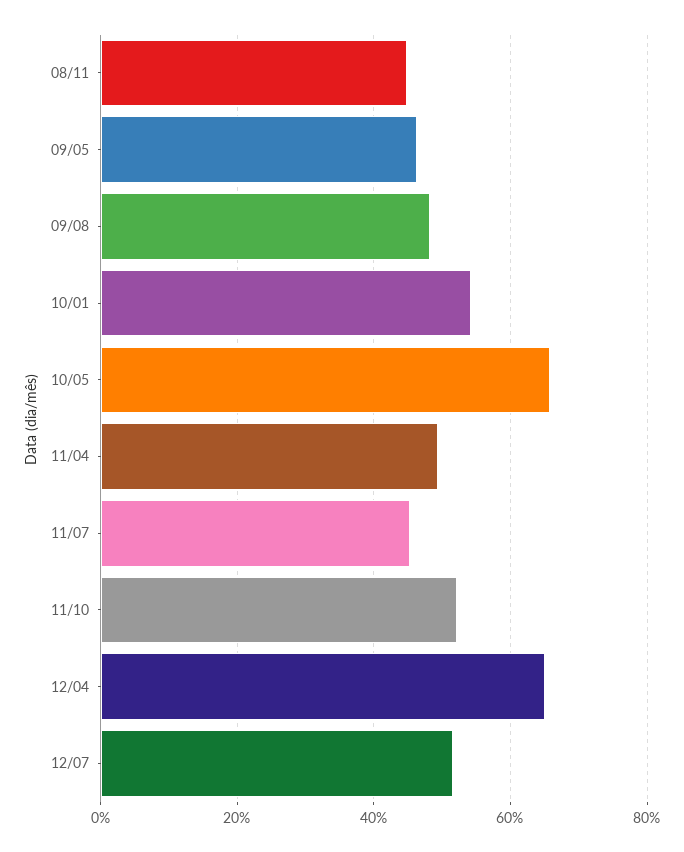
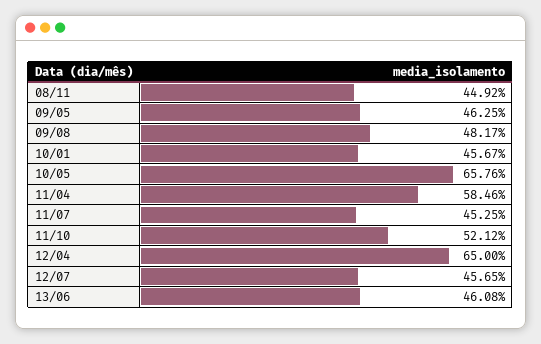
10/01: 54 -> 45.67
11/04: 50 -> 58.46
12/07: 52 -> 45.65
13/06: none -> 46.08

